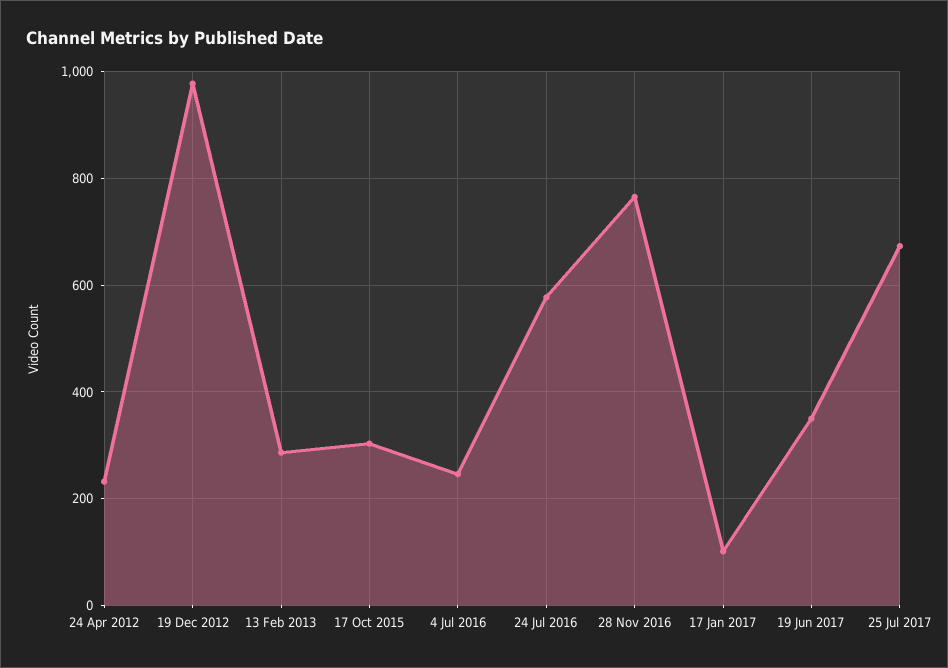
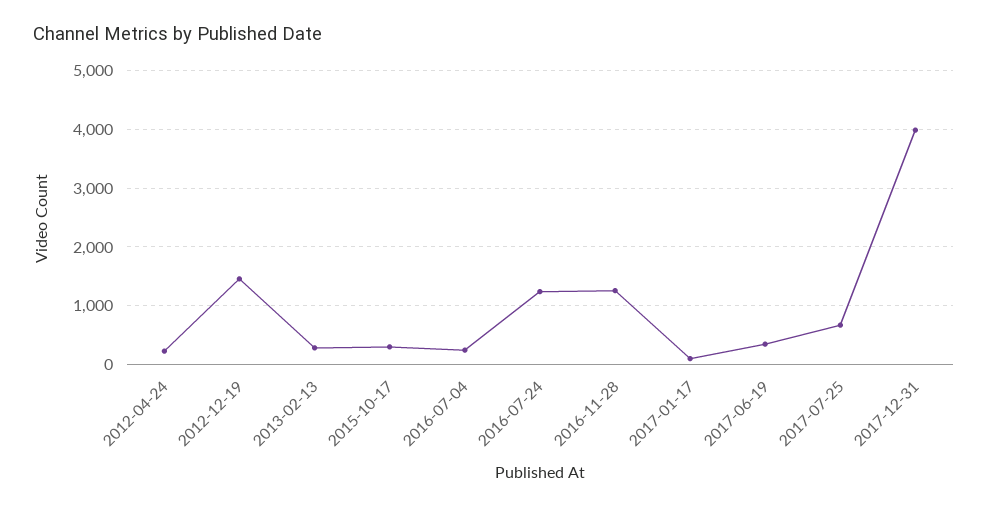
19 Dec 2012: 980 -> 1400
24 Jul 2016: 580 -> 1200
28 Nov 2016: 760 -> 1200
2017-12-31: none -> 4000

